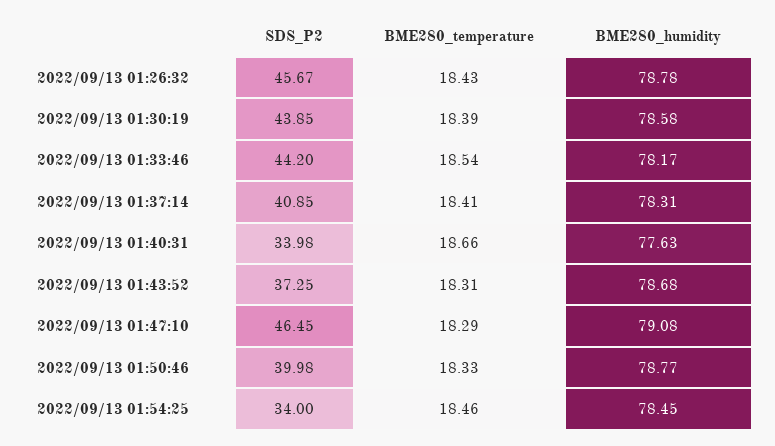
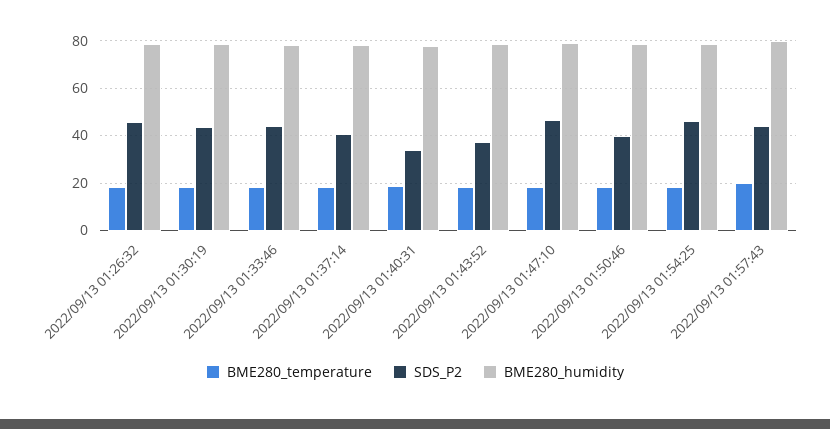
SDS_P2, 2022/09/13 01:54:25: 34 -> 45
BME280_temperature, 2022/09/13 01:57:43: none -> 20
SDS_P2, 2022/09/13 01:57:43: none -> 45
BME280_humidity, 2022/09/13 01:57:43: none -> 80

